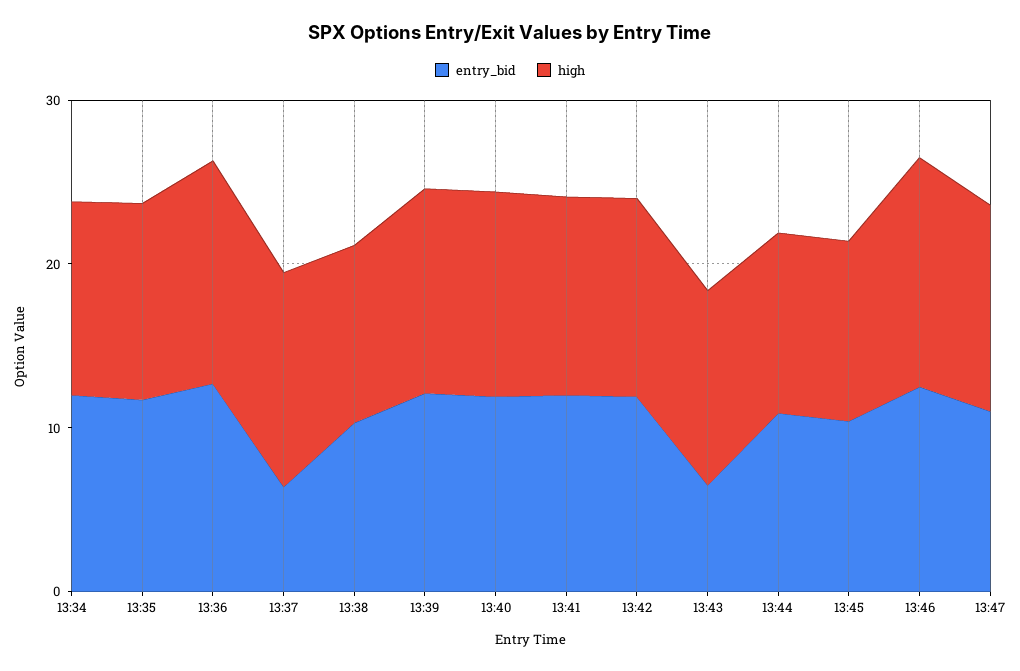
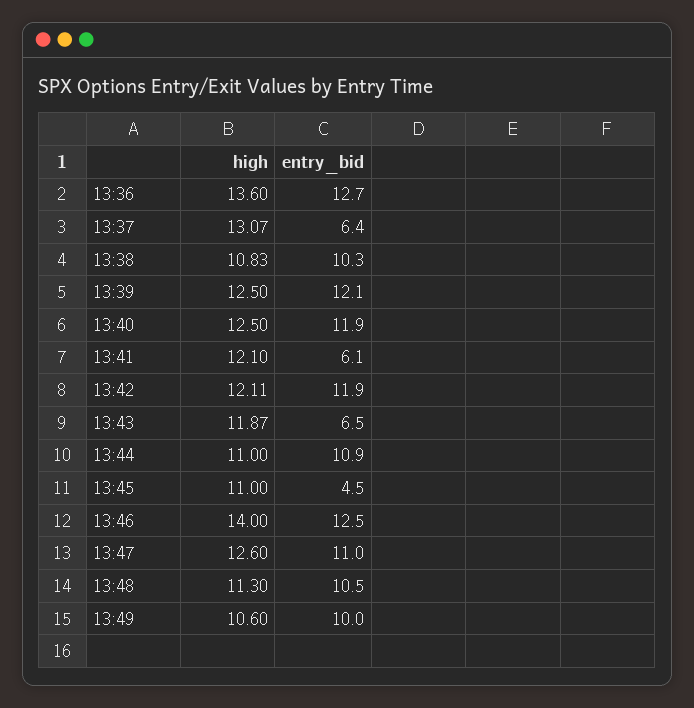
entry_bid, 13:34: 12 -> none
high, 13:34: 12 -> none
entry_bid, 13:35: 12 -> none
high, 13:35: 12 -> none
entry_bid, 13:41: 12 -> 6.1
entry_bid, 13:45: 10 -> 4.5
high, 13:48: none -> 11.3
entry_bid, 13:48: none -> 10.5
high, 13:49: none -> 10.6
entry_bid, 13:49: none -> 10

